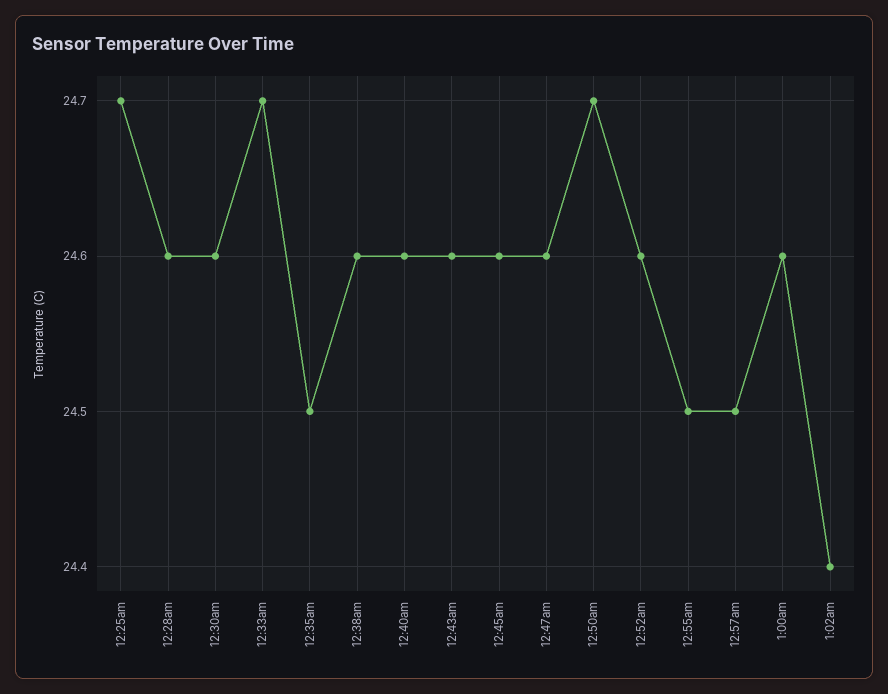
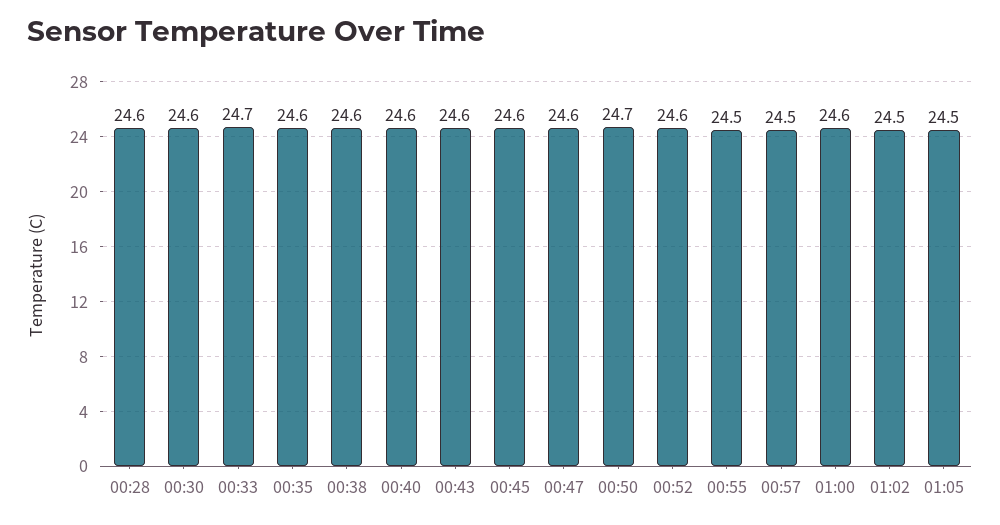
12:25am: 24.7 -> none
12:35am: 24.5 -> 24.6
1:02am: 24.4 -> 24.5
01:05: none -> 24.5

